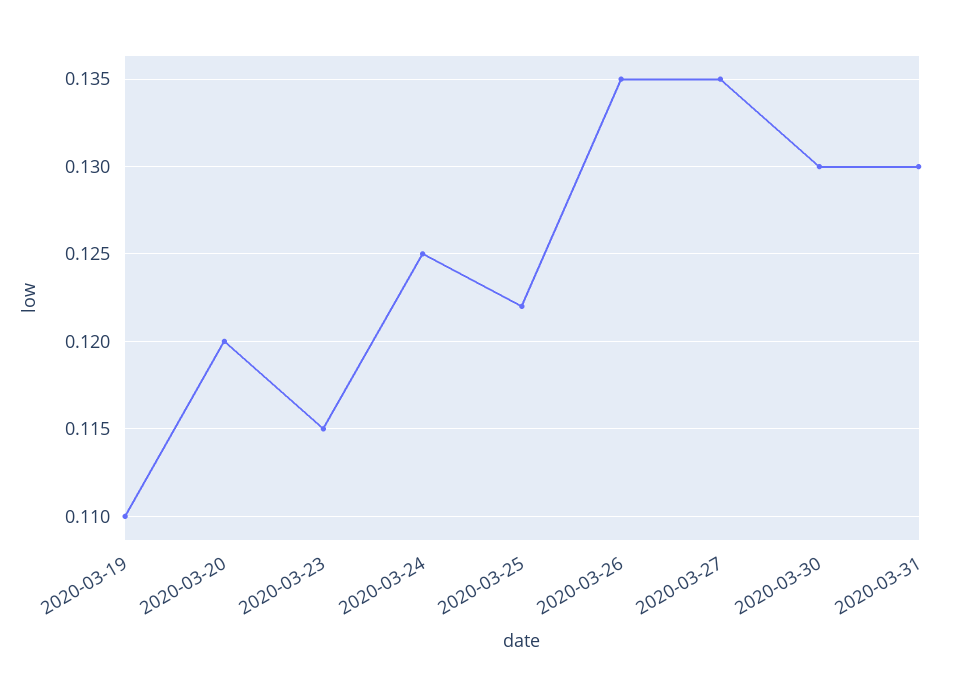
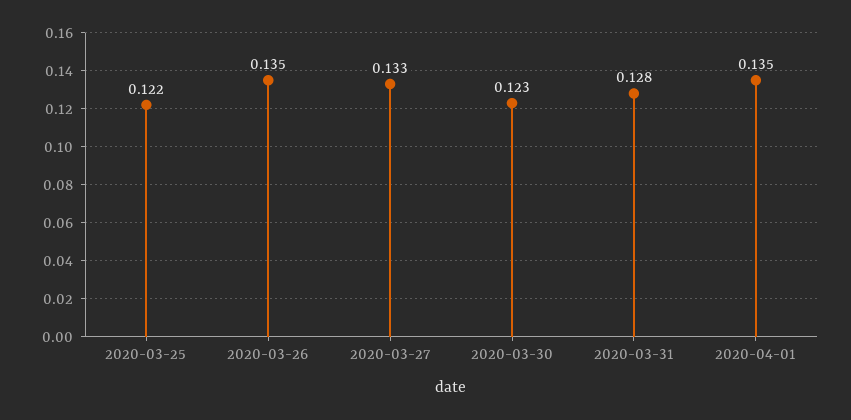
2020-03-19: 0.11 -> none
2020-03-20: 0.12 -> none
2020-03-23: 0.115 -> none
2020-03-24: 0.125 -> none
2020-03-27: 0.135 -> 0.133
2020-03-30: 0.13 -> 0.123
2020-03-31: 0.13 -> 0.128
2020-04-01: none -> 0.135

